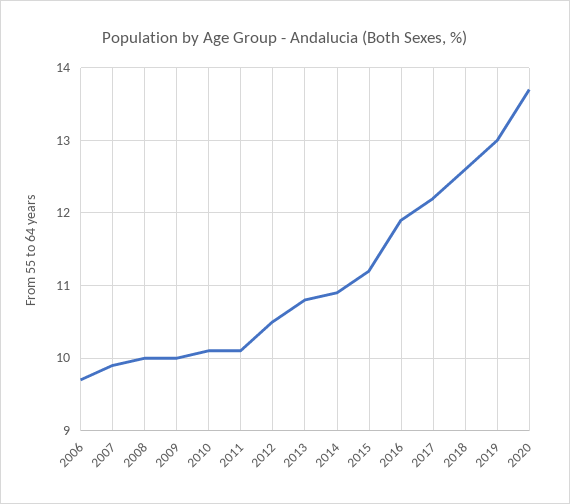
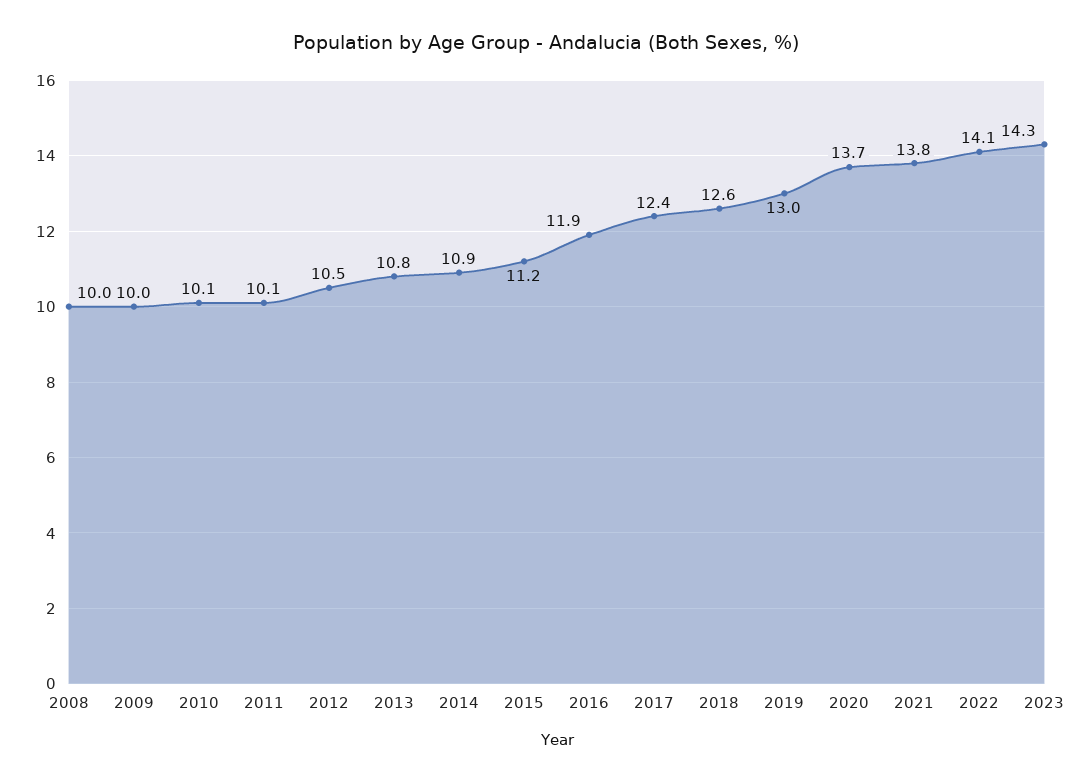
2006: 9.7 -> none
2007: 9.9 -> none
2017: 12.2 -> 12.4
2021: none -> 13.8
2022: none -> 14.1
2023: none -> 14.3

